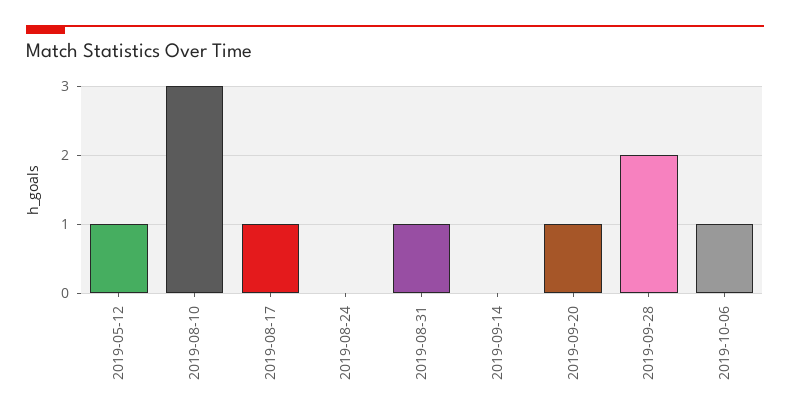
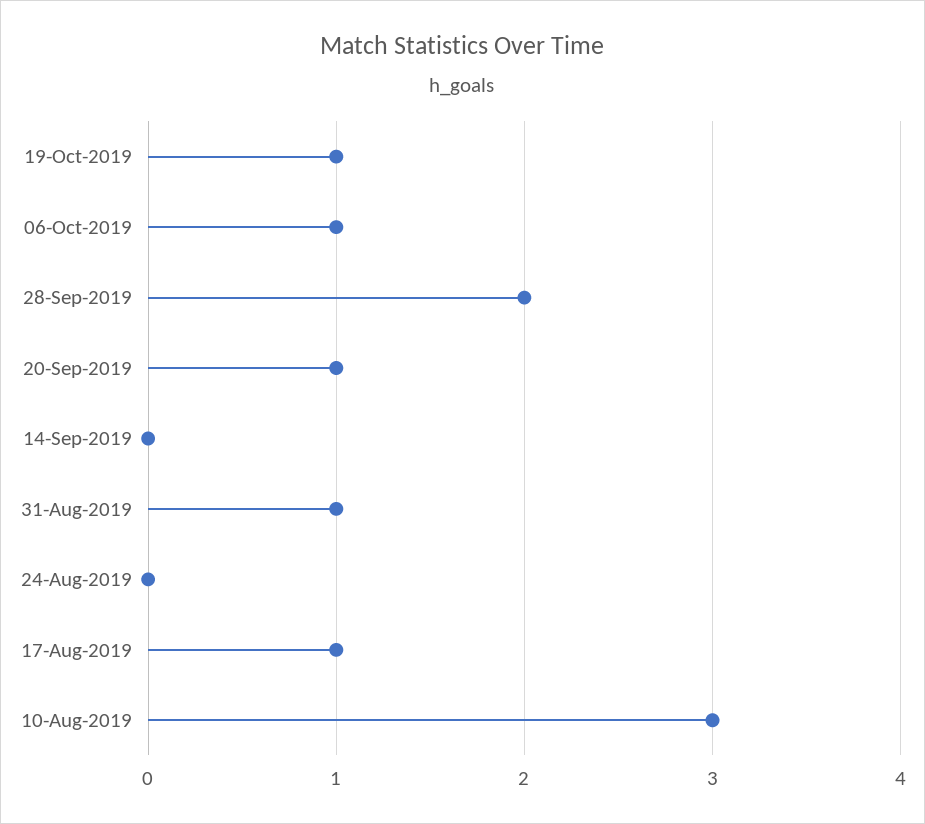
2019-05-12: 1 -> none
19-Oct-2019: none -> 1

